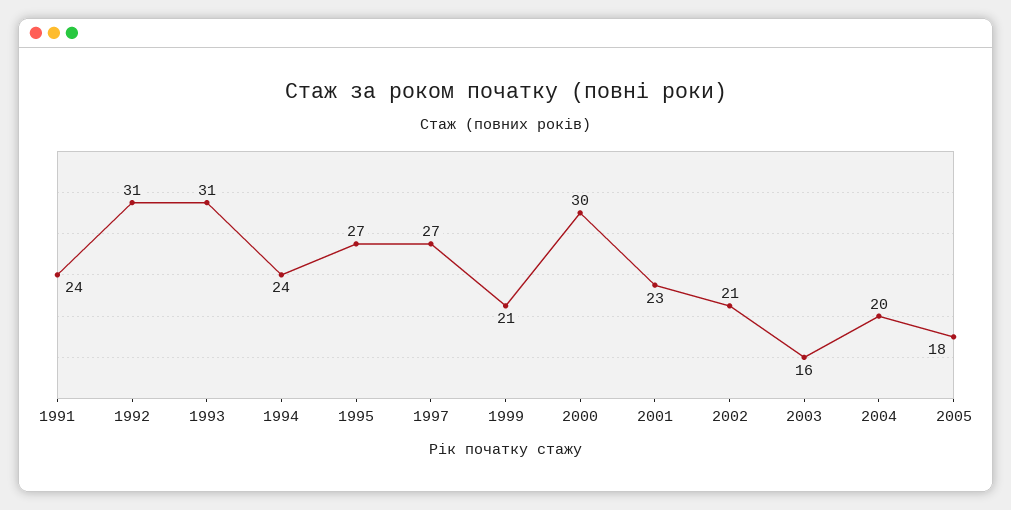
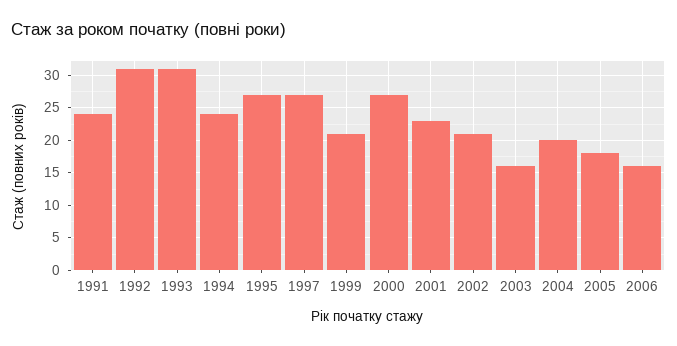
2000: 30 -> 27
2006: none -> 16

